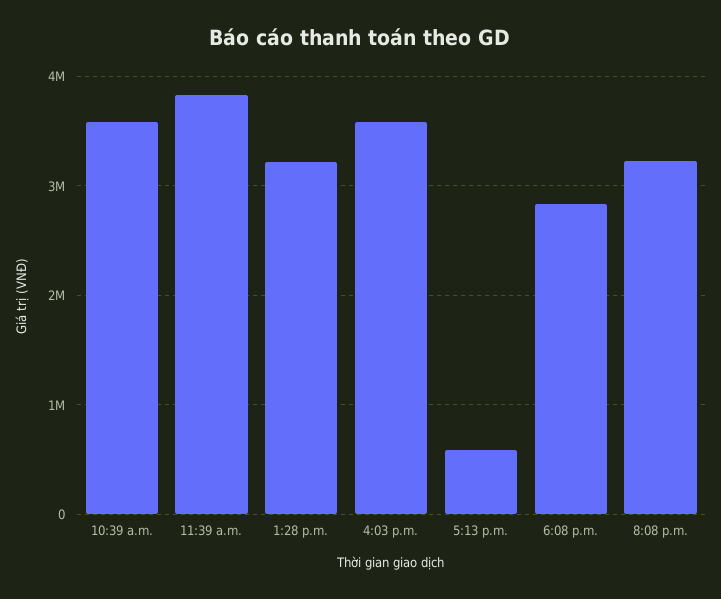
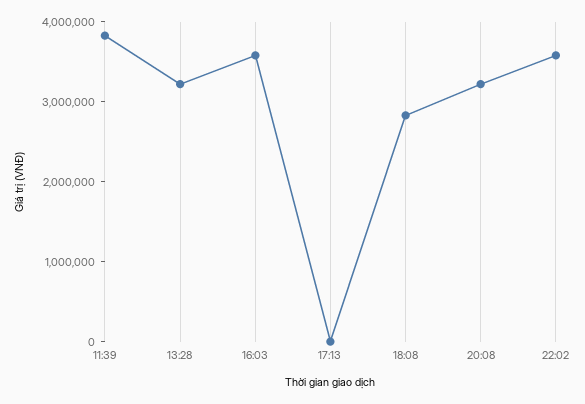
10:39 a.m.: 3600000 -> none
5:13 p.m.: 600000 -> 0
22:02: none -> 3600000

